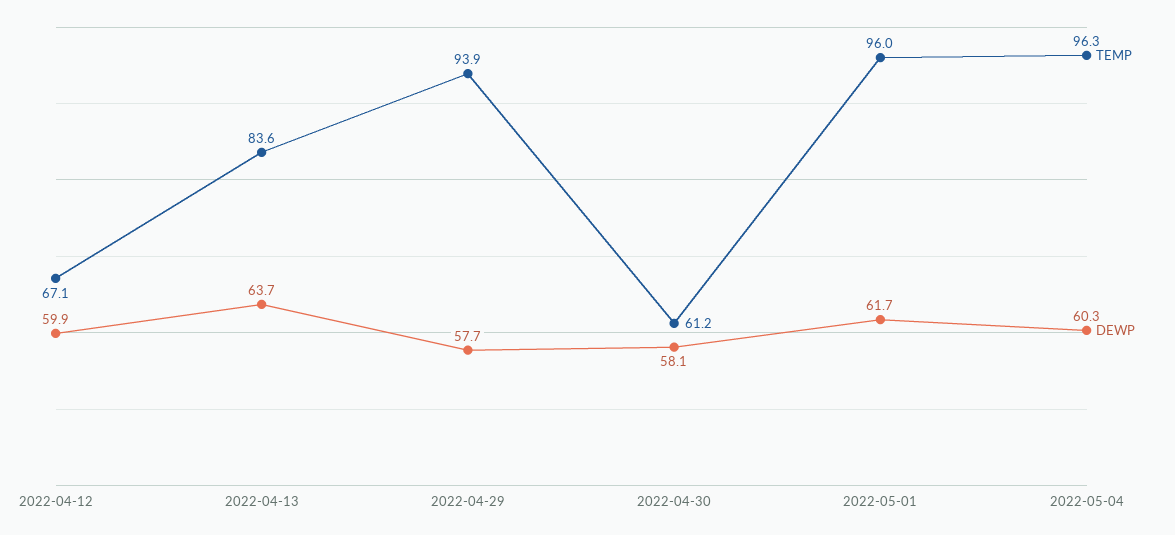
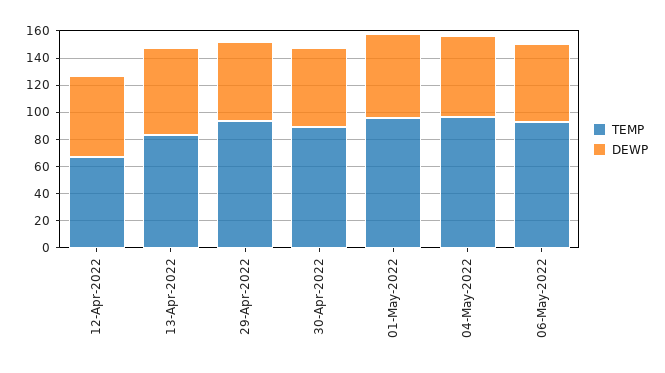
TEMP, 2022-04-30: 61.2 -> 90
TEMP, 06-May-2022: none -> 90
DEWP, 06-May-2022: none -> 60

